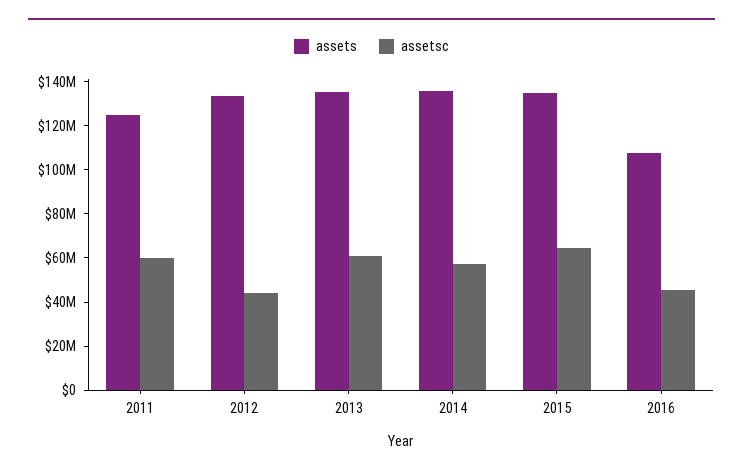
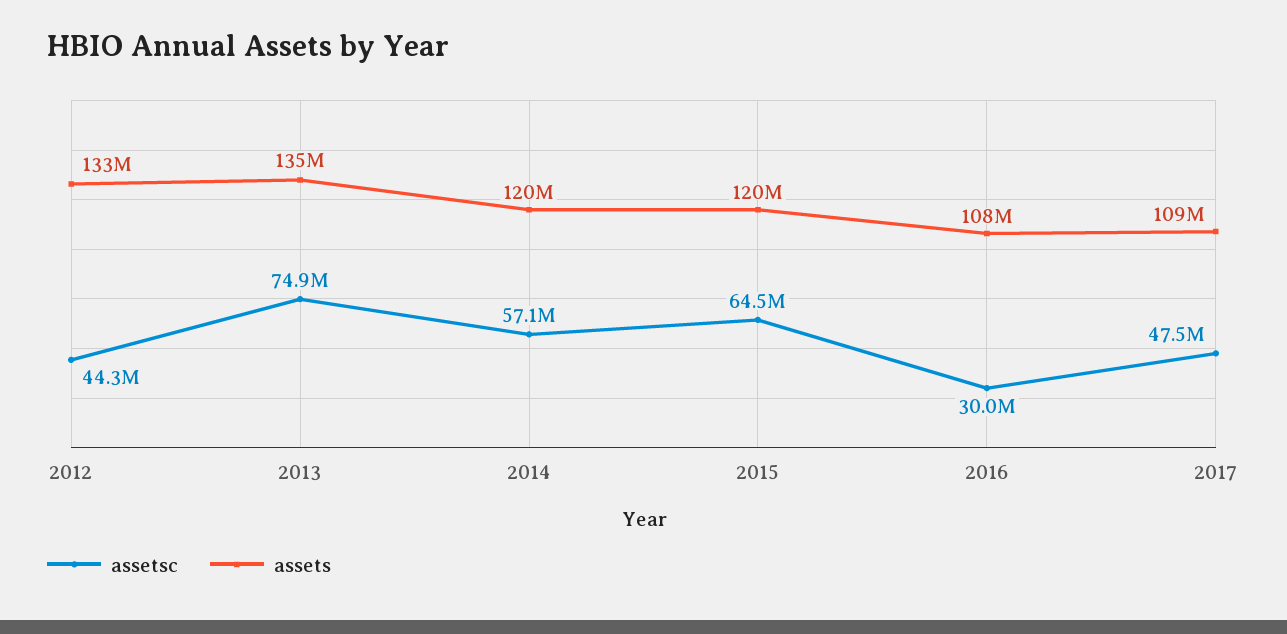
assets, 2011: 125000000 -> none
assetsc, 2011: 60000000 -> none
assetsc, 2013: 60000000 -> 74900000
assets, 2014: 135000000 -> 120000000
assets, 2015: 135000000 -> 120000000
assetsc, 2016: 45000000 -> 30000000
assetsc, 2017: none -> 47500000
assets, 2017: none -> 109000000

